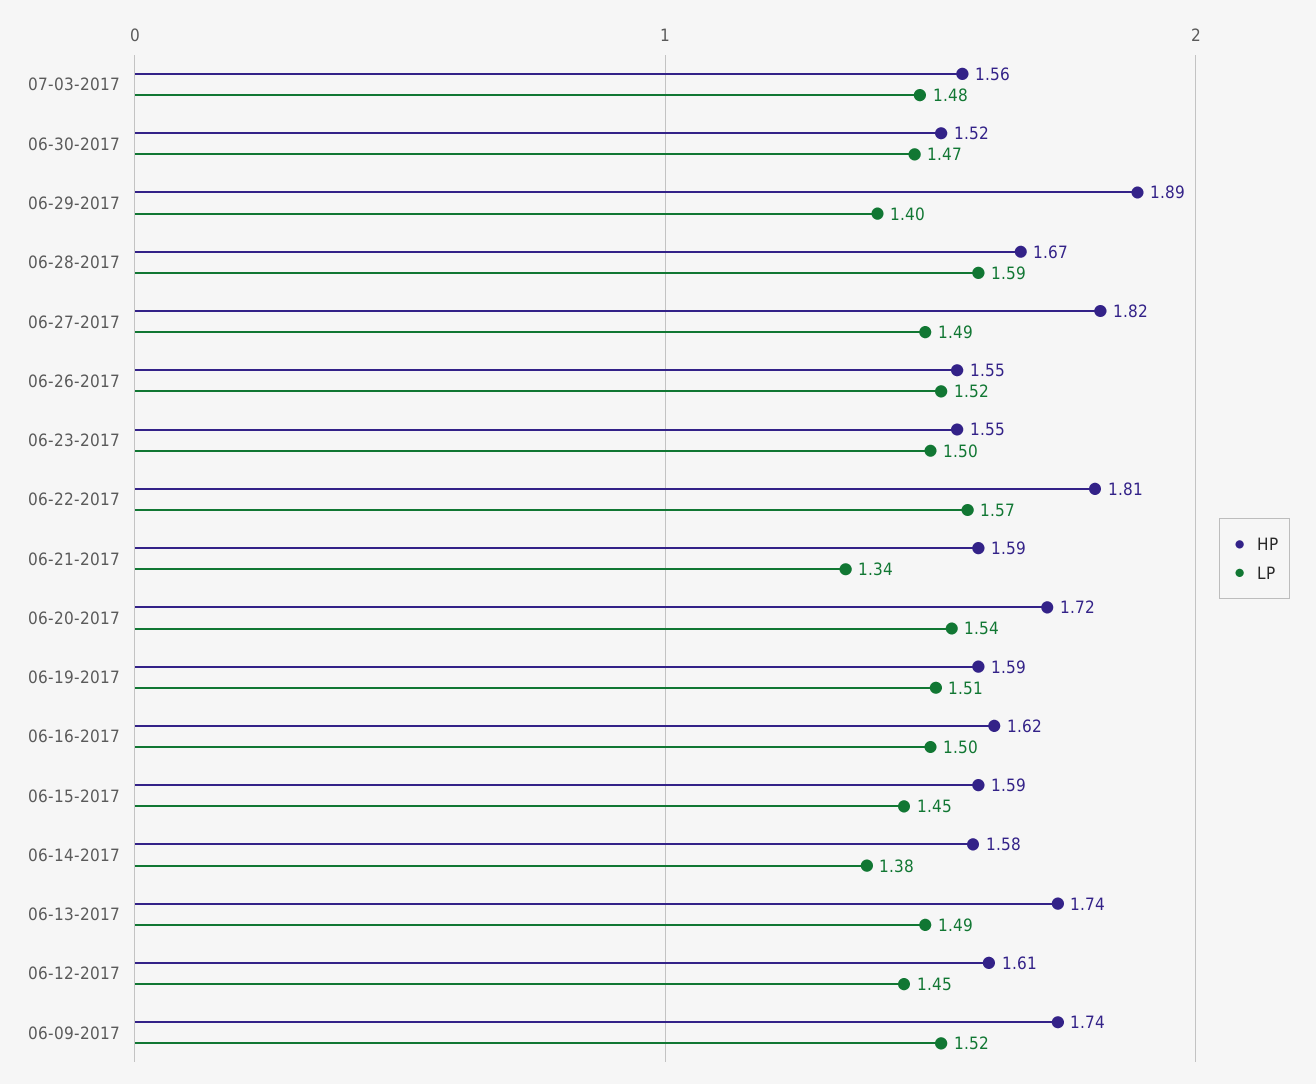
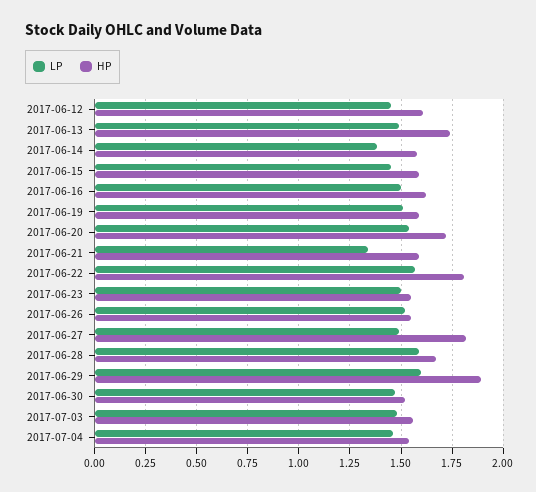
LP, 06-29-2017: 1.4 -> 1.6
HP, 06-09-2017: 1.74 -> none
LP, 06-09-2017: 1.52 -> none
LP, 2017-07-04: none -> 1.45
HP, 2017-07-04: none -> 1.55

